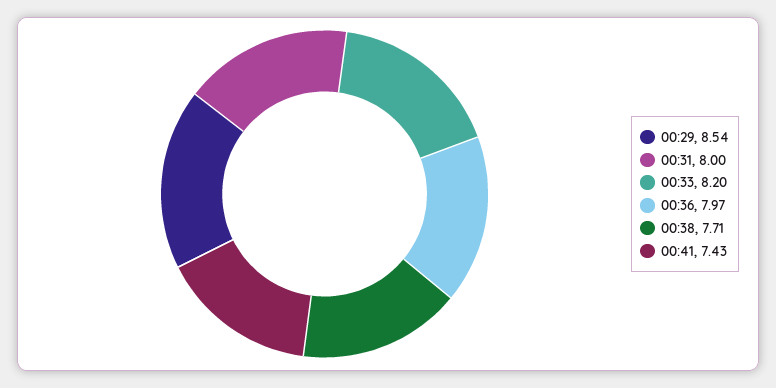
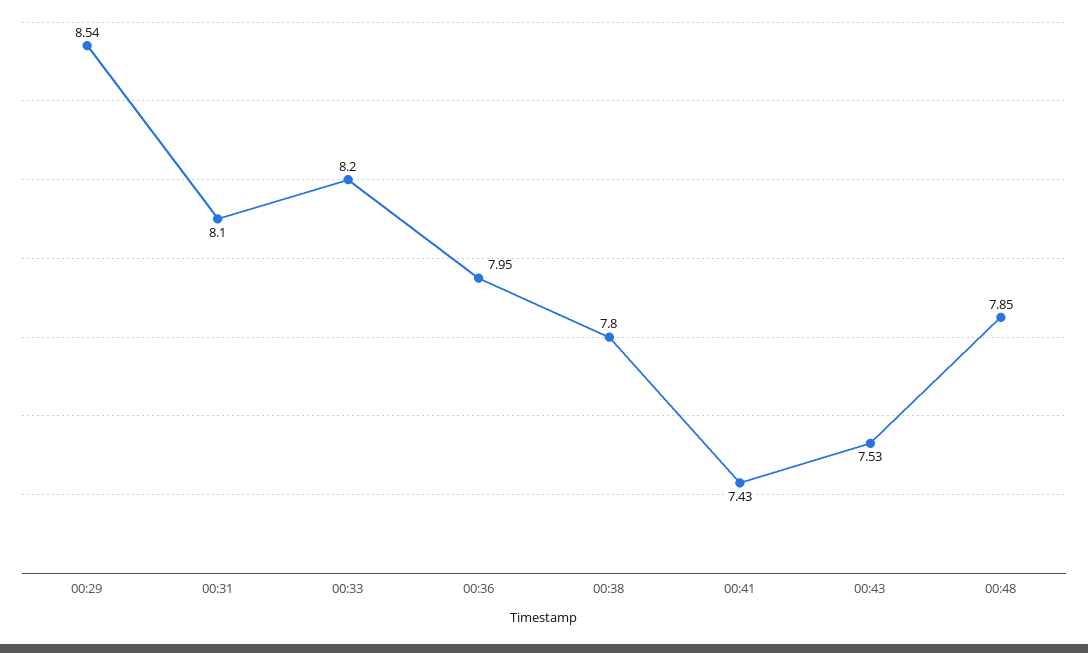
00:31: 8 -> 8.1
00:36: 7.97 -> 7.95
00:38: 7.71 -> 7.8
00:43: none -> 7.53
00:48: none -> 7.85

